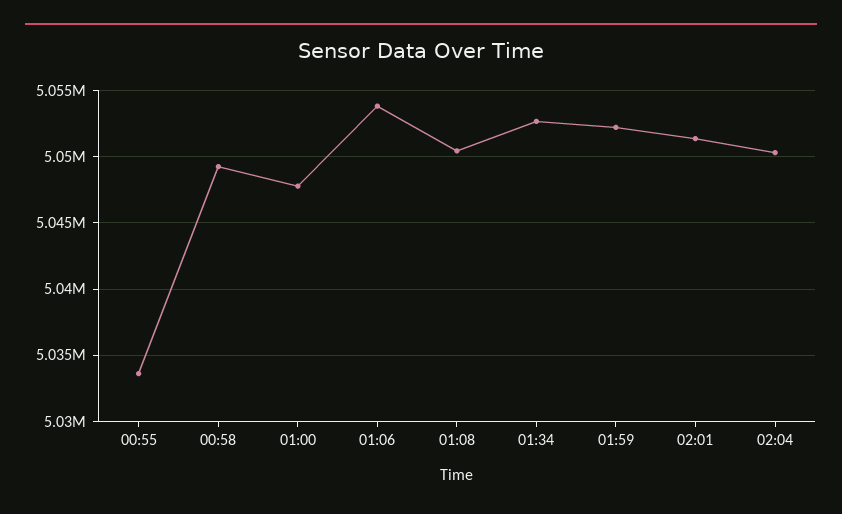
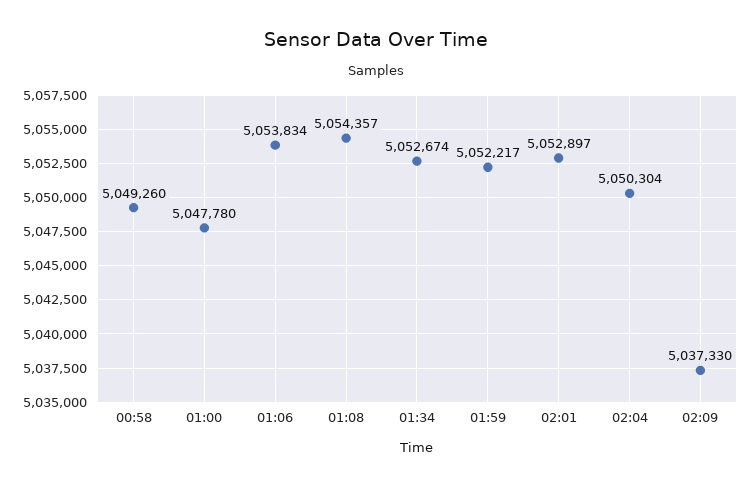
00:55: 5033500 -> none
01:08: 5050500 -> 5054357
02:01: 5051500 -> 5052897
02:09: none -> 5037330

